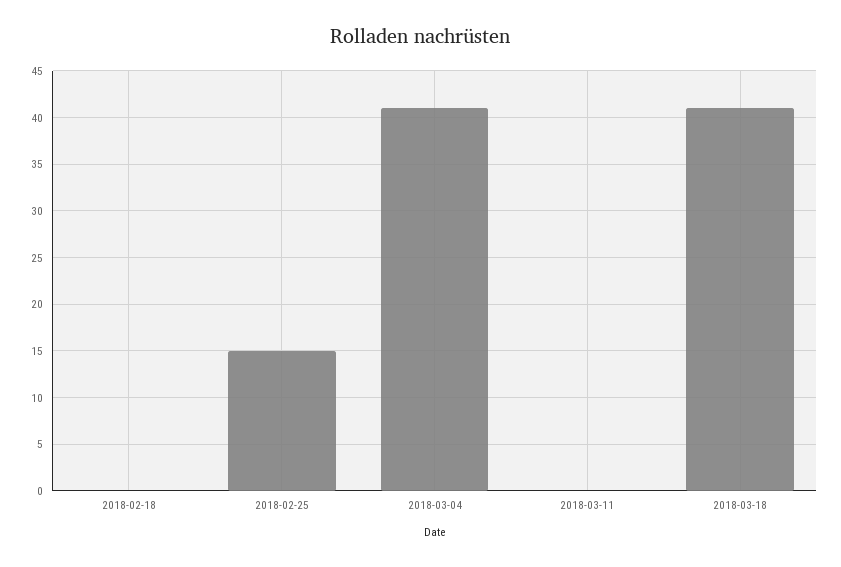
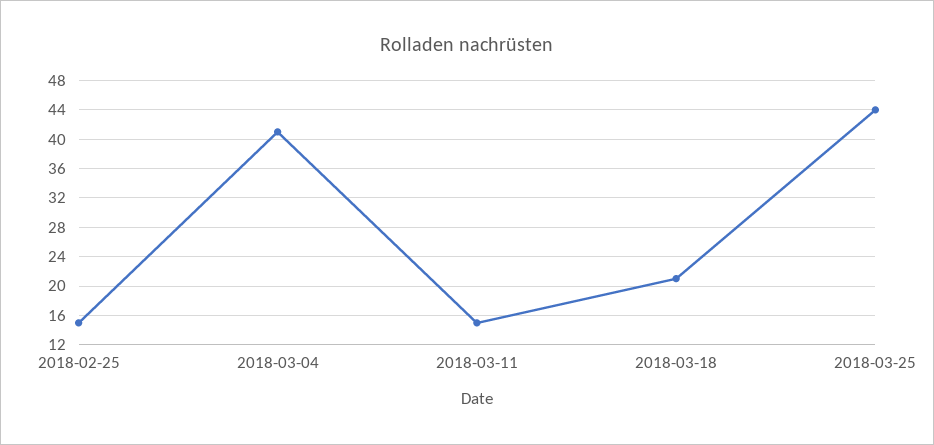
2018-02-18: 0 -> none
2018-03-11: 0 -> 15
2018-03-18: 41 -> 21
2018-03-25: none -> 44

